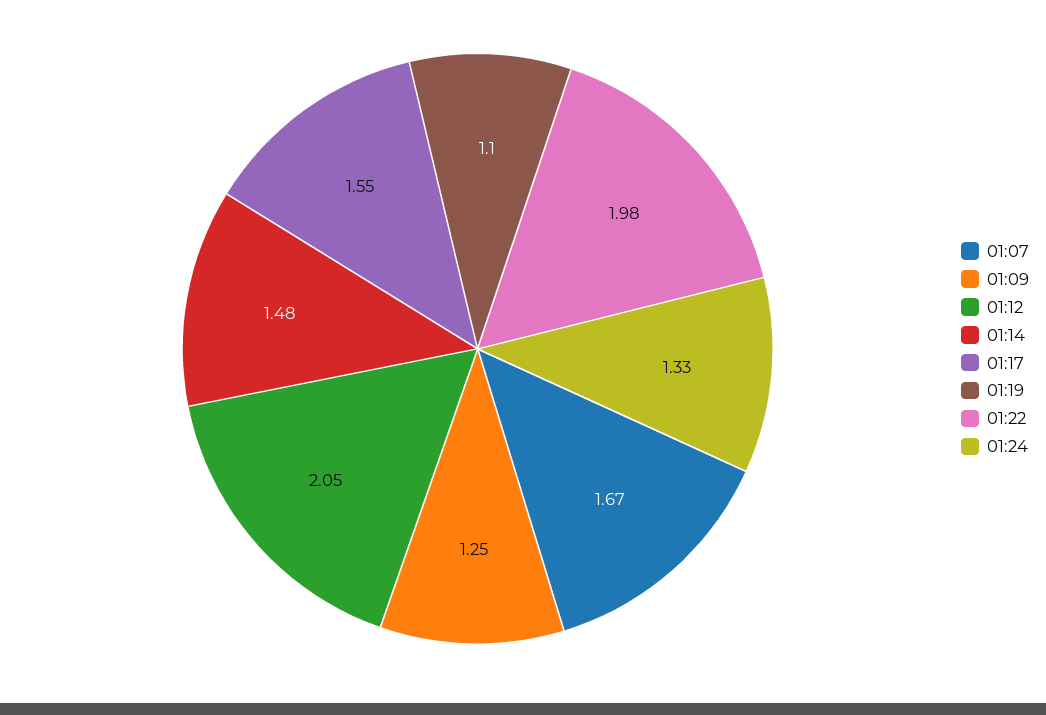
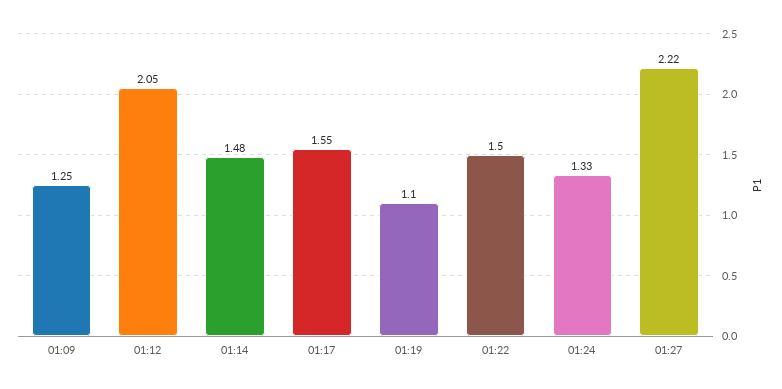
01:07: 1.67 -> none
01:22: 1.98 -> 1.5
01:27: none -> 2.22

